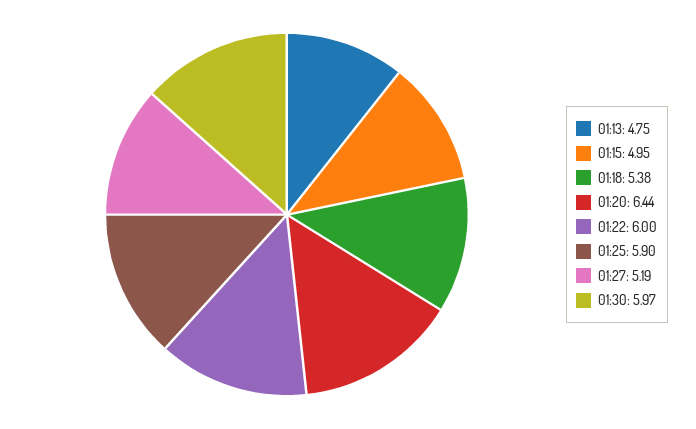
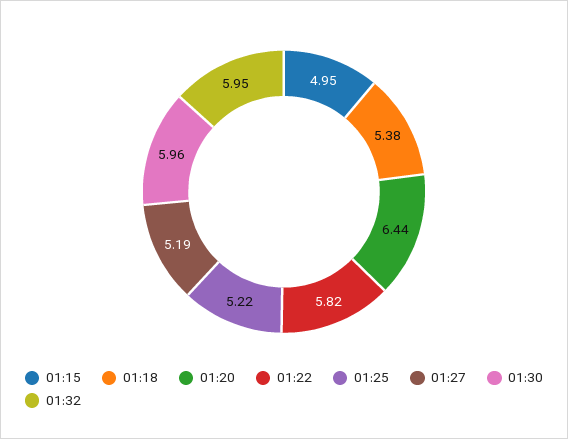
01:13: 4.75 -> none
01:22: 6 -> 5.82
01:25: 5.9 -> 5.22
01:30: 5.97 -> 5.96
01:32: none -> 5.95

